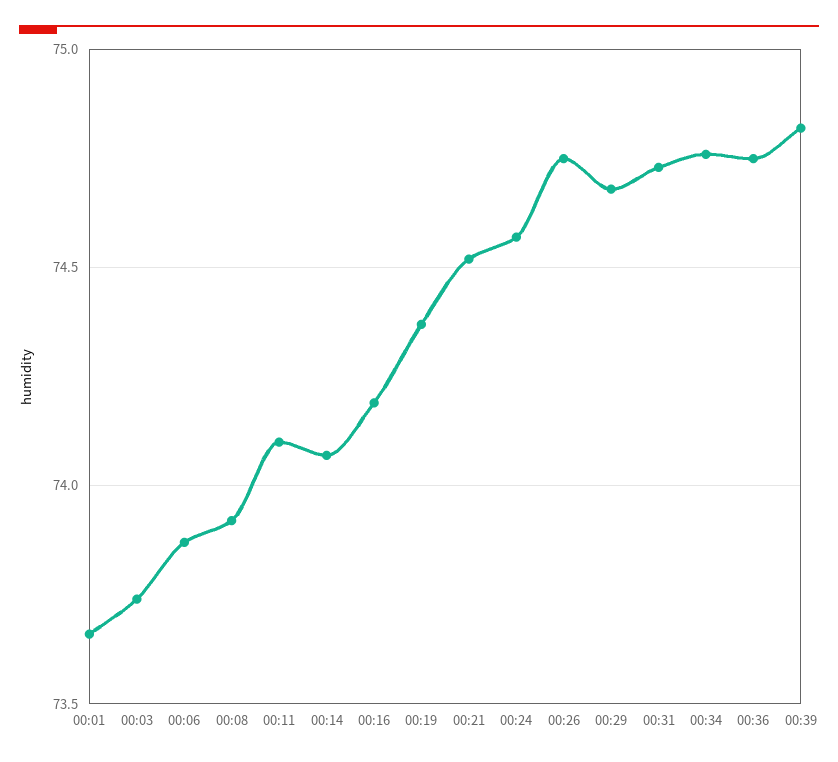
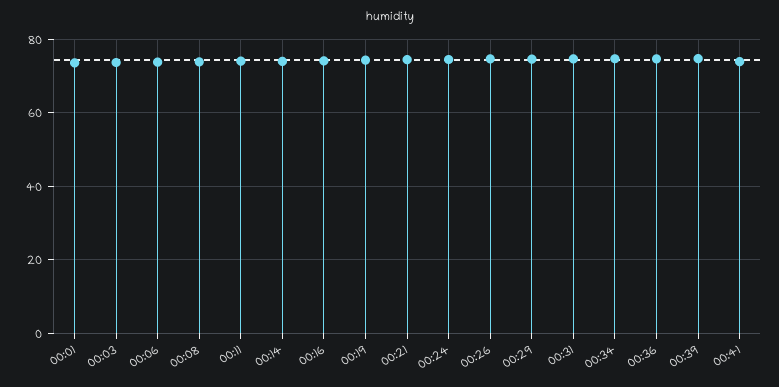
00:41: none -> 74

